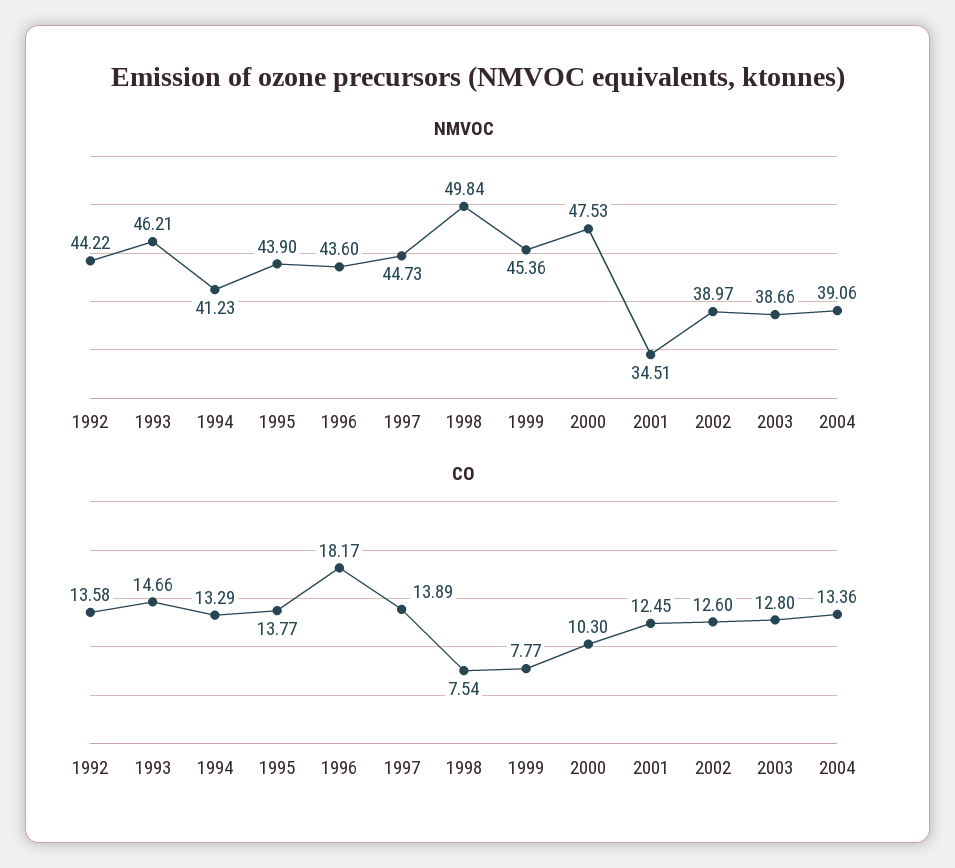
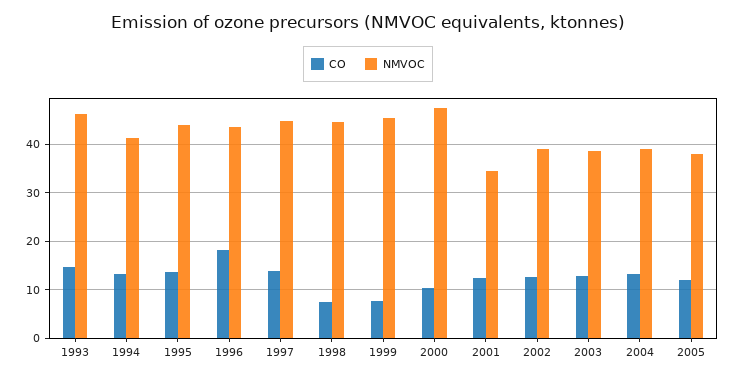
NMVOC, 1992: 44.22 -> none
NMVOC, 1998: 49.84 -> 44
CO, 1992: 13.58 -> none
CO, 2005: none -> 12
NMVOC, 2005: none -> 38

